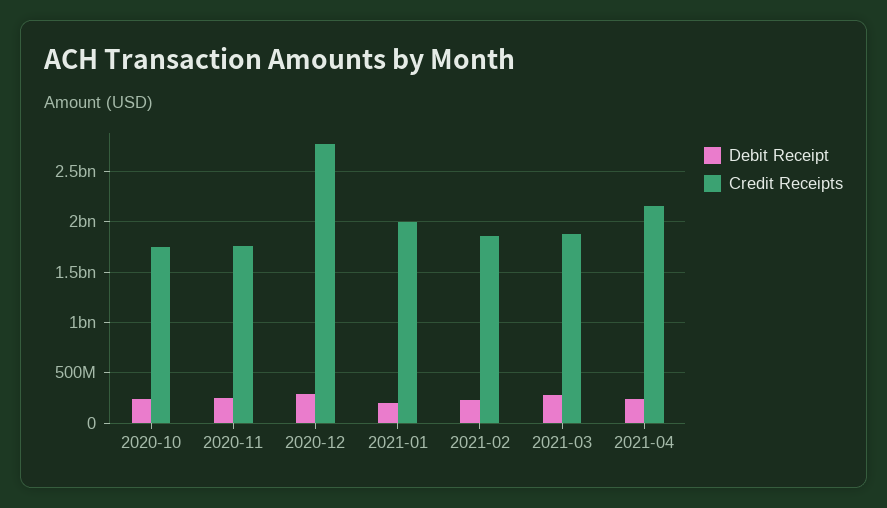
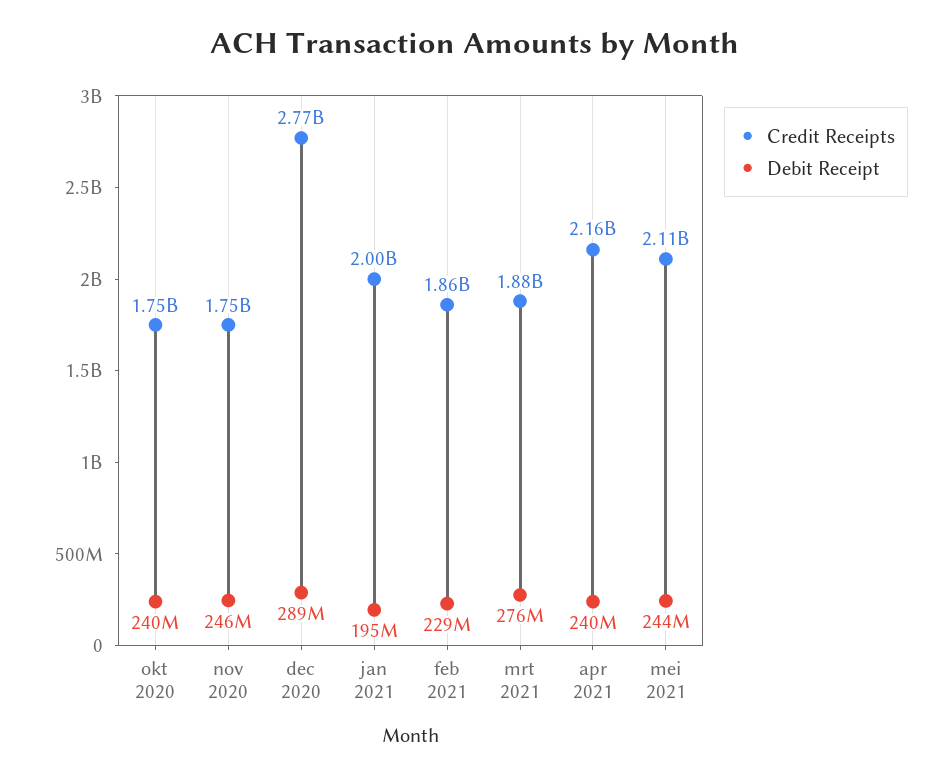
Credit Receipts, mei 2021: none -> 2110000000
Debit Receipt, mei 2021: none -> 244000000

